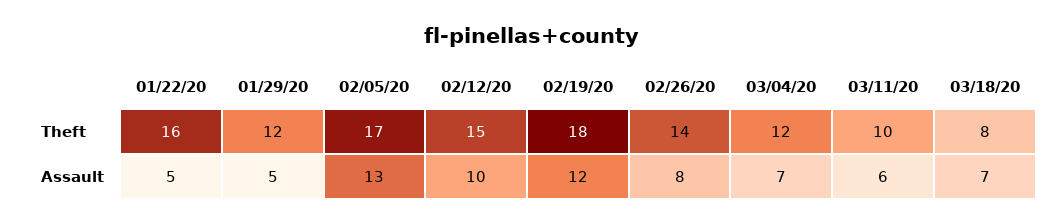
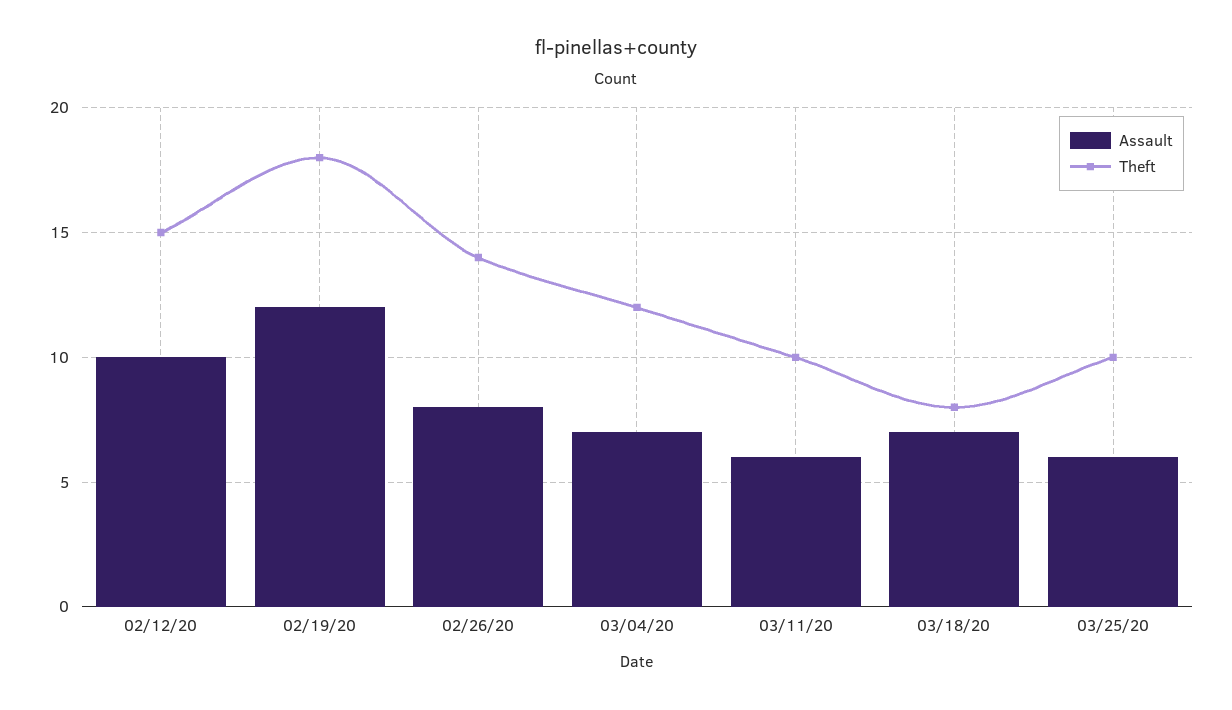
Theft, 01/22/20: 16 -> none
Theft, 01/29/20: 12 -> none
Theft, 02/05/20: 17 -> none
Assault, 01/22/20: 5 -> none
Assault, 01/29/20: 5 -> none
Assault, 02/05/20: 13 -> none
Assault, 03/25/20: none -> 6
Theft, 03/25/20: none -> 10

